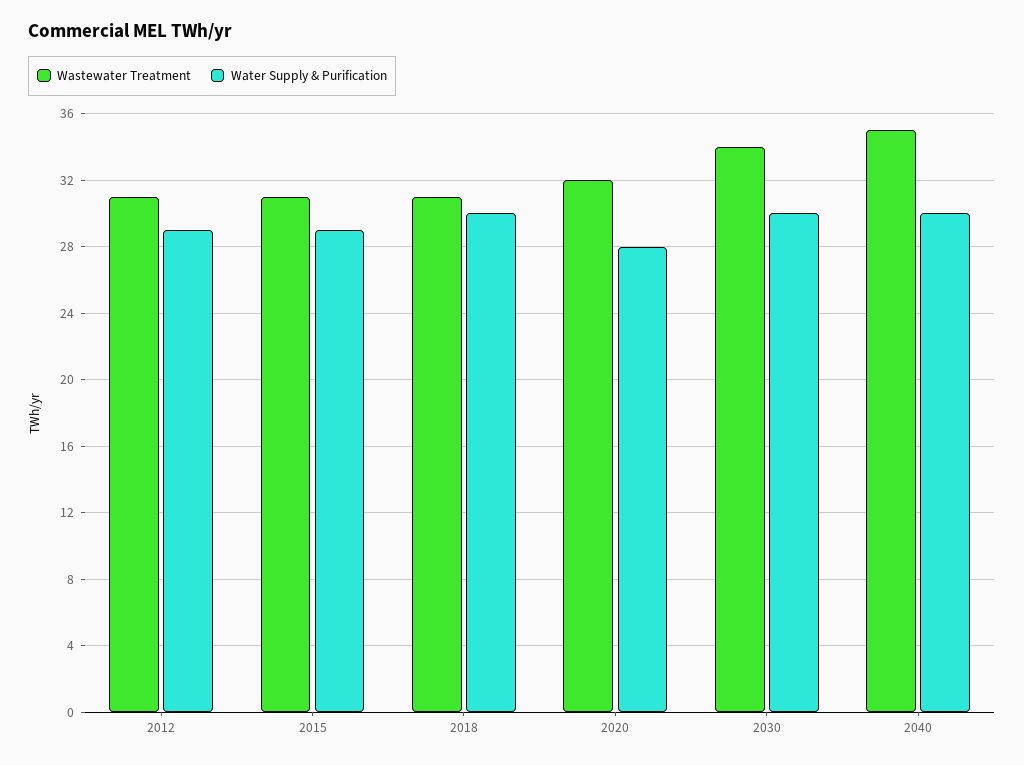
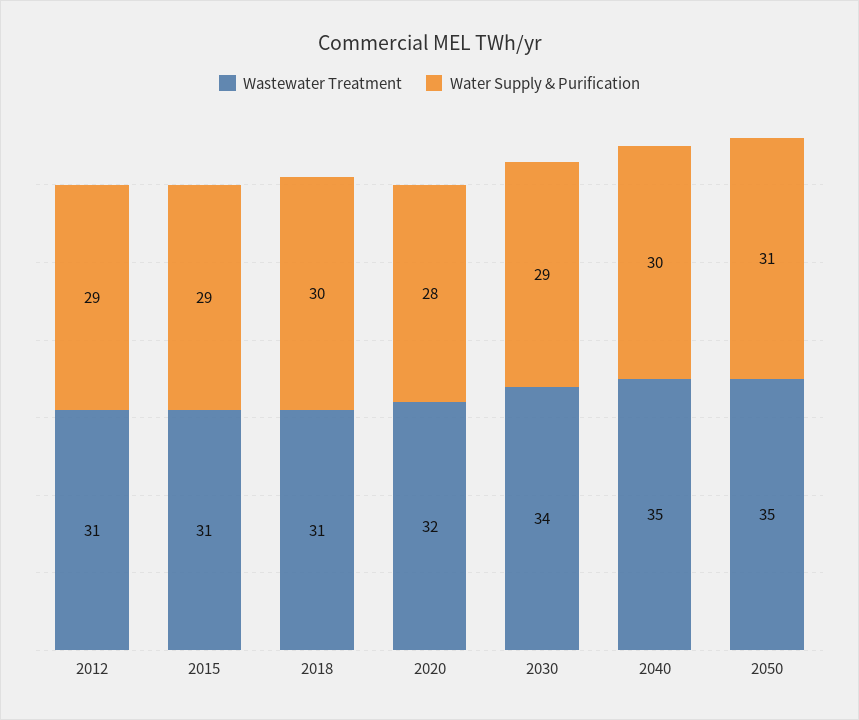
Water Supply & Purification, 2030: 30 -> 29
Wastewater Treatment, 2050: none -> 35
Water Supply & Purification, 2050: none -> 31

